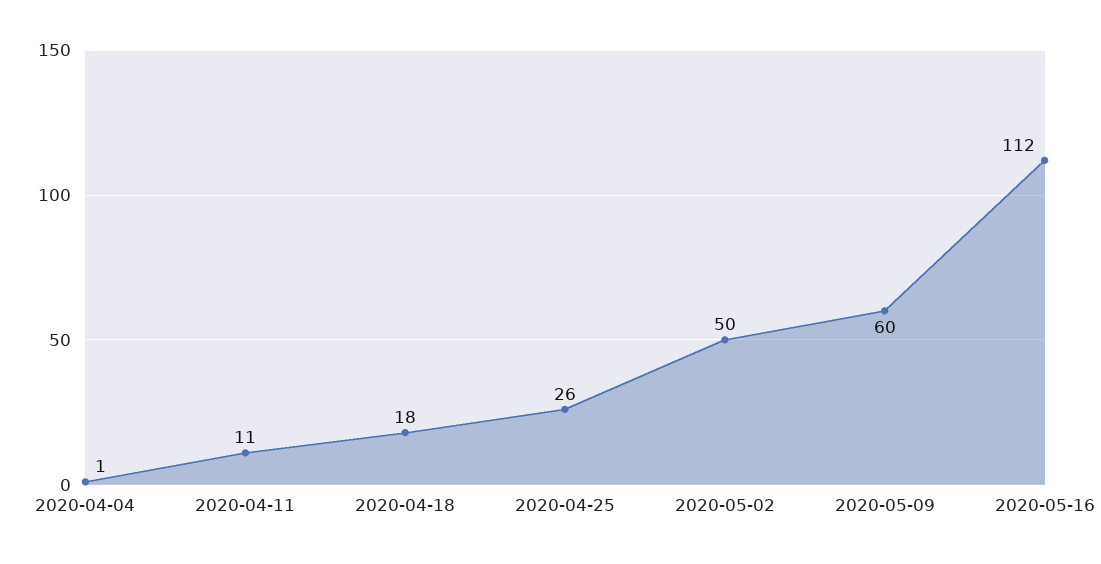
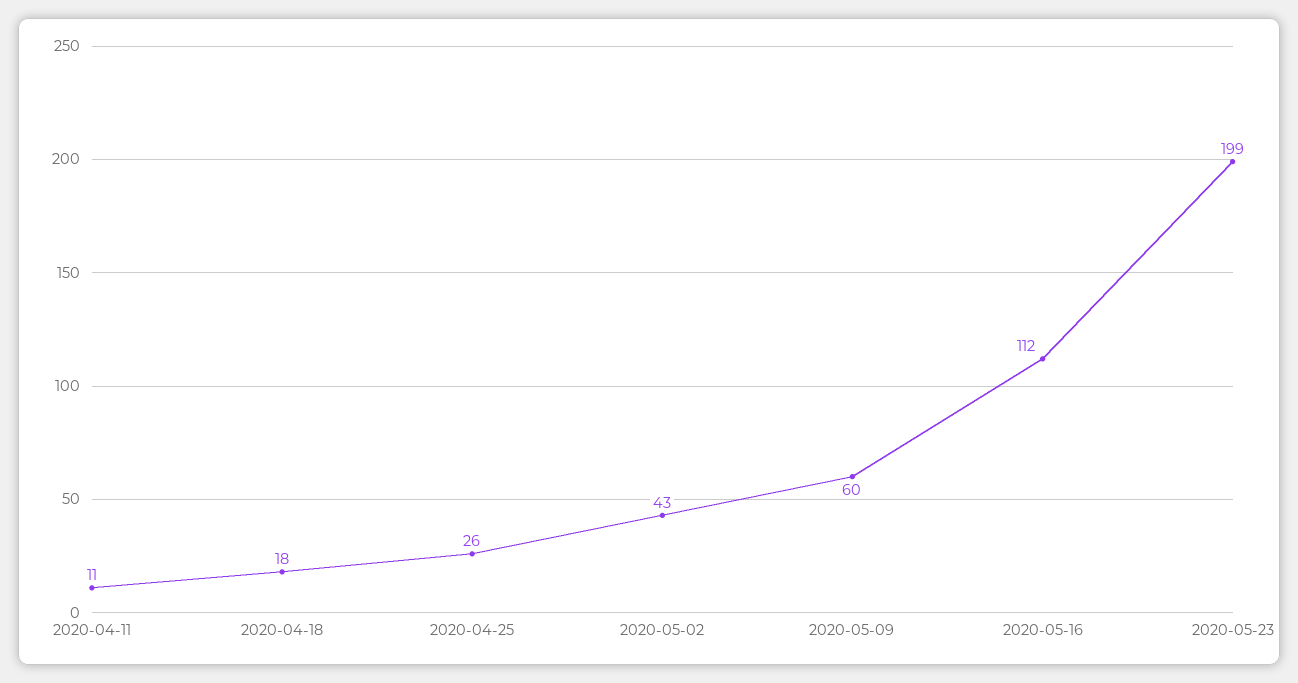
2020-04-04: 1 -> none
2020-05-02: 50 -> 43
2020-05-23: none -> 199

